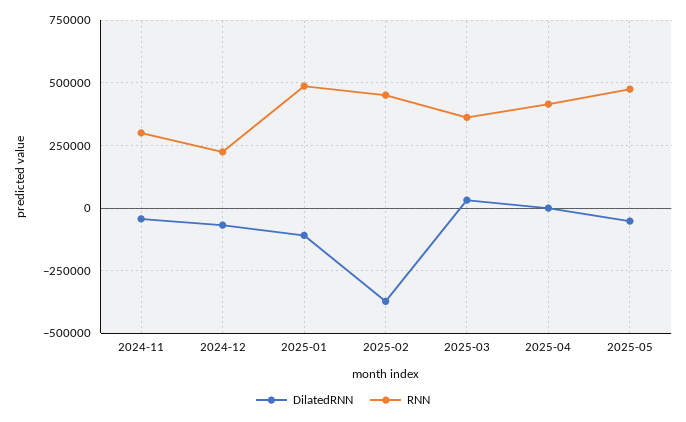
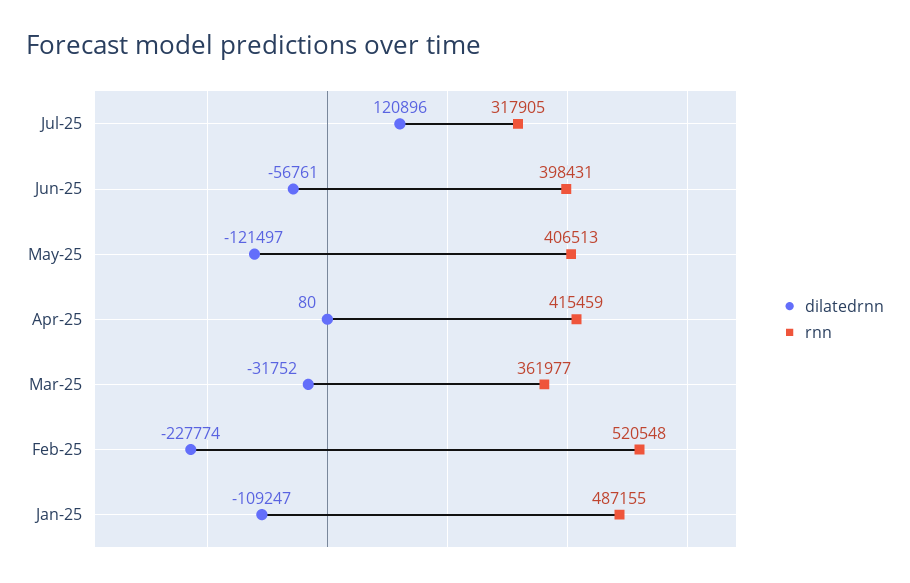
DilatedRNN, 2024-11: -50000 -> none
RNN, 2024-11: 300000 -> none
DilatedRNN, 2024-12: -75000 -> none
RNN, 2024-12: 225000 -> none
DilatedRNN, 2025-02: -375000 -> -227774
RNN, 2025-02: 450000 -> 520548
DilatedRNN, 2025-03: 25000 -> -31752
DilatedRNN, 2025-05: -50000 -> -121497
RNN, 2025-05: 475000 -> 406513
DilatedRNN, Jul-25: none -> 120896
RNN, Jul-25: none -> 317905
DilatedRNN, Jun-25: none -> -56761
RNN, Jun-25: none -> 398431

